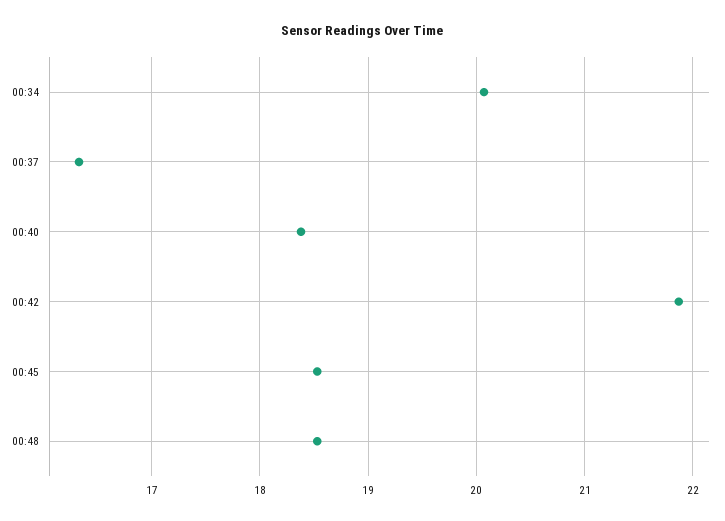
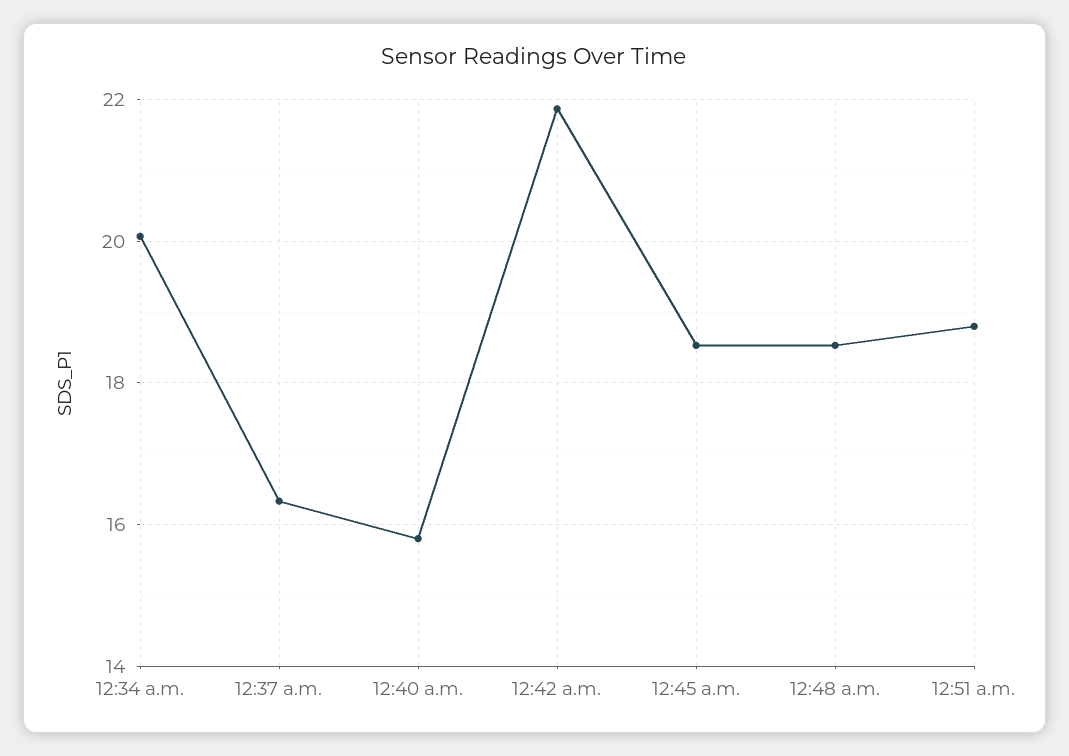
00:40: 18.4 -> 15.8
12:51 a.m.: none -> 18.8

